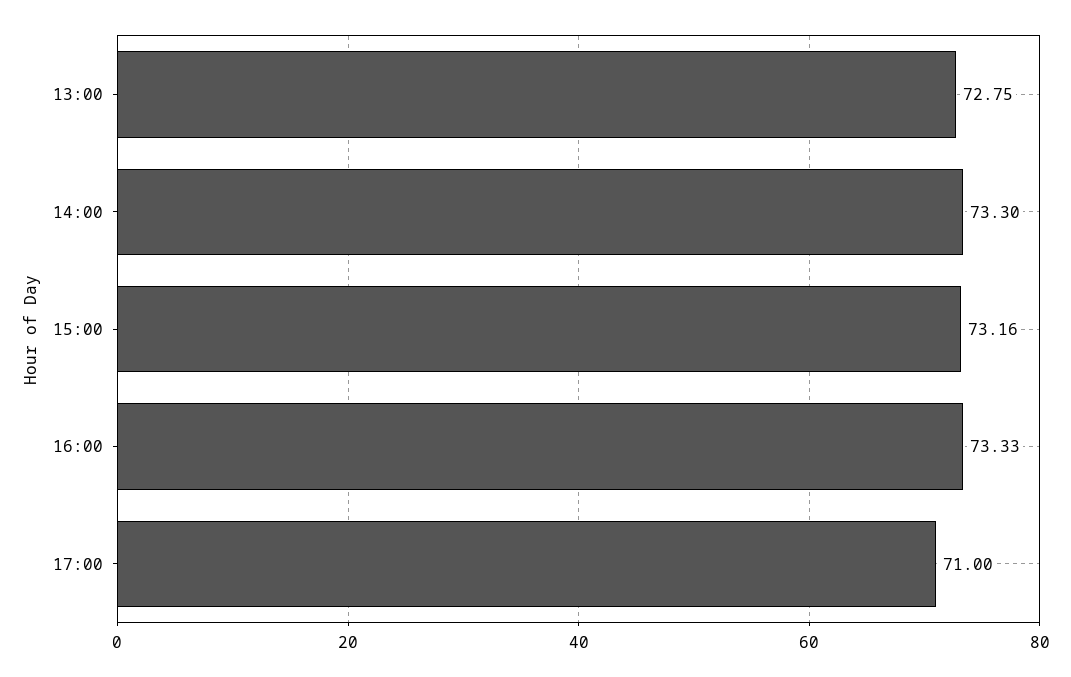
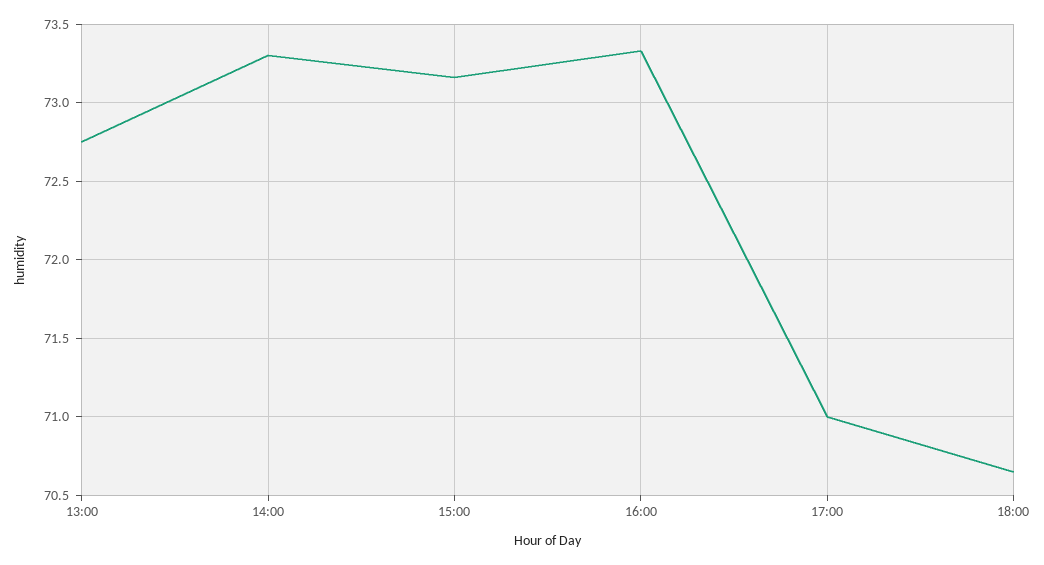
18:00: none -> 70.65

